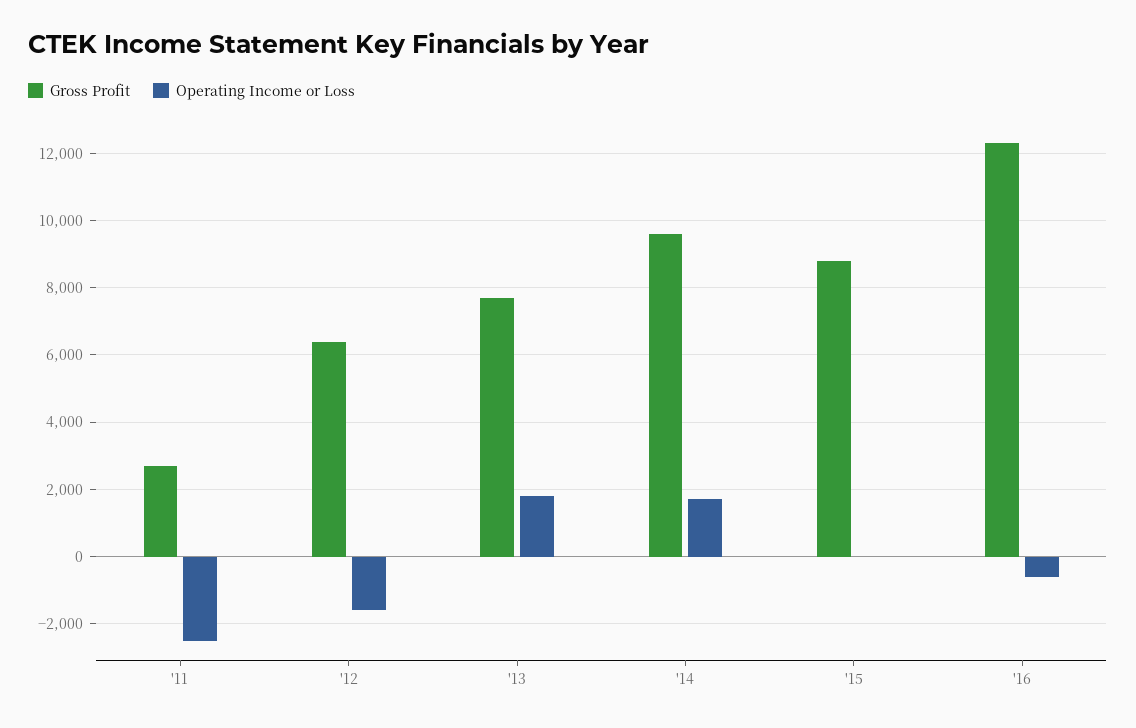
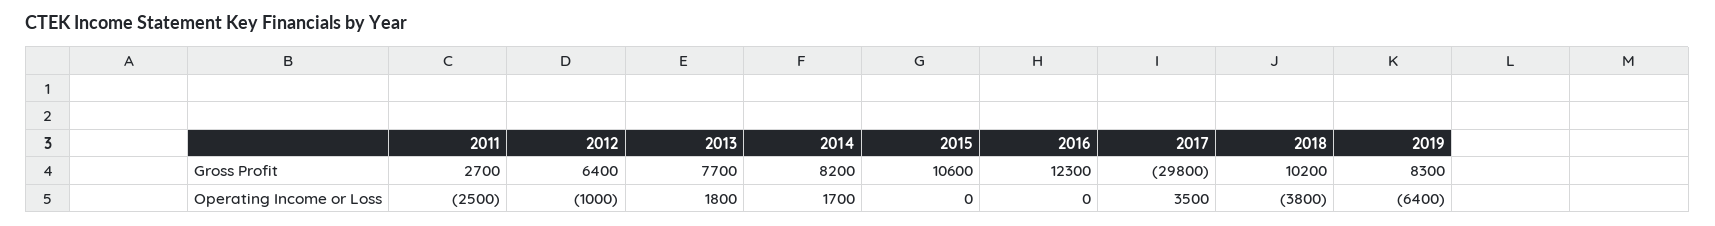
Operating Income or Loss, '12: -1600 -> -1000
Gross Profit, '14: 9600 -> 8200
Gross Profit, '15: 8800 -> 10600
Operating Income or Loss, '16: -600 -> 0
Gross Profit, 2017: none -> -29800
Gross Profit, 2018: none -> 10200
Gross Profit, 2019: none -> 8300
Operating Income or Loss, 2017: none -> 3500
Operating Income or Loss, 2018: none -> -3800
Operating Income or Loss, 2019: none -> -6400

